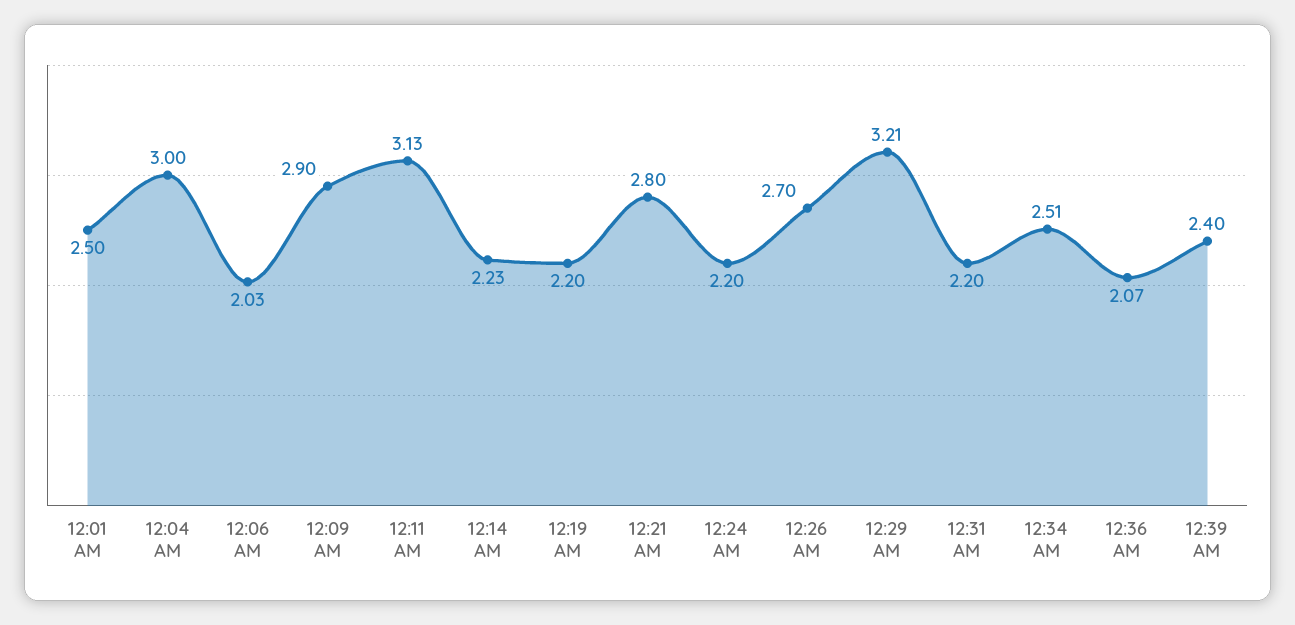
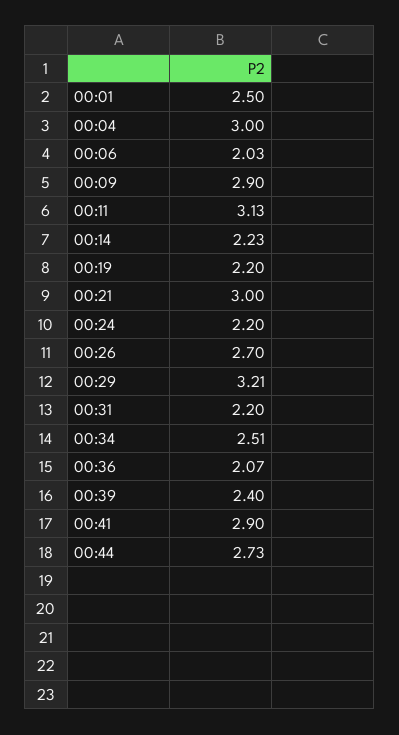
12:21 AM: 2.8 -> 3
00:41: none -> 2.9
00:44: none -> 2.73

